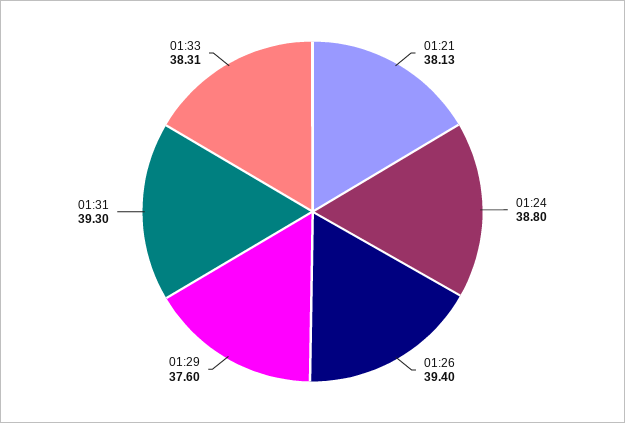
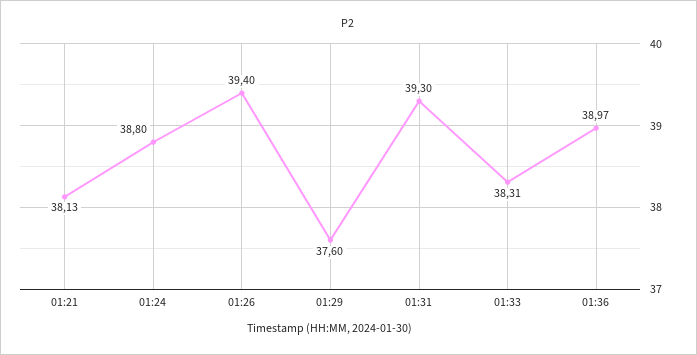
01:36: none -> 38.97

